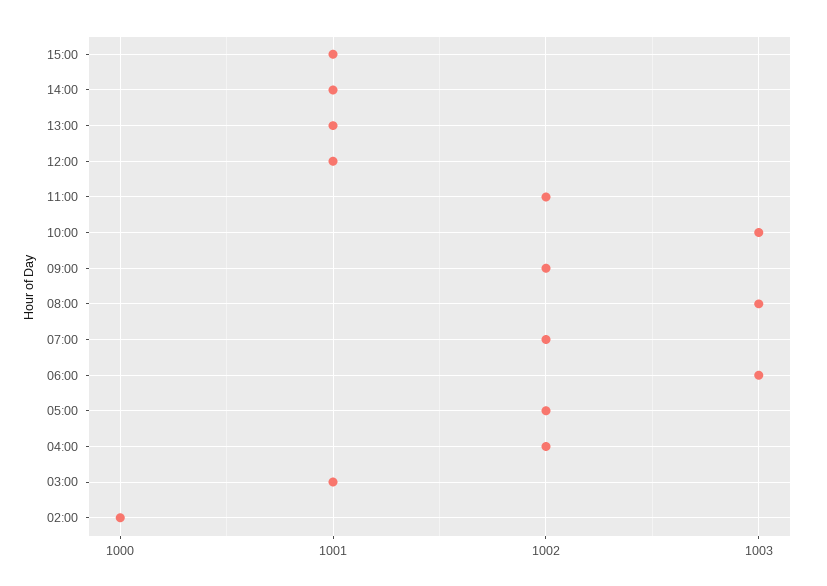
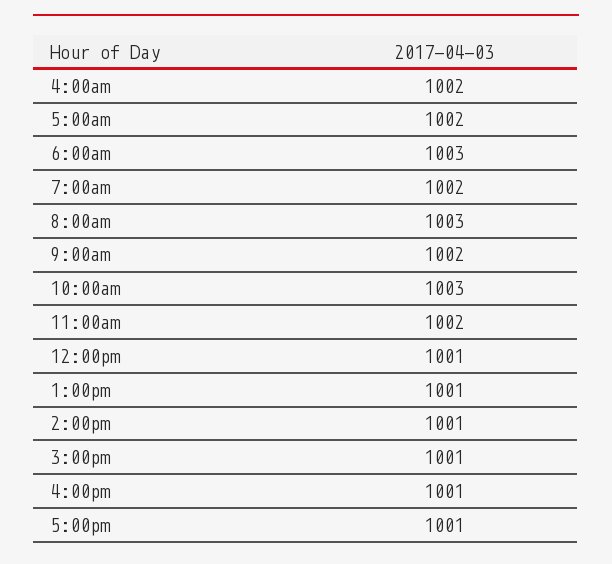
03:00: 1001 -> none
02:00: 1000 -> none
4:00pm: none -> 1001
5:00pm: none -> 1001

